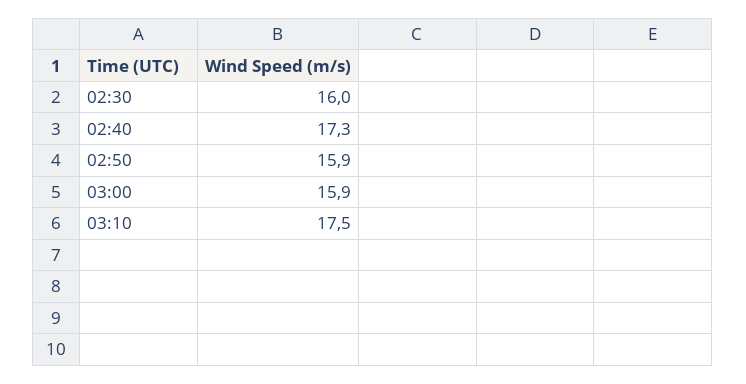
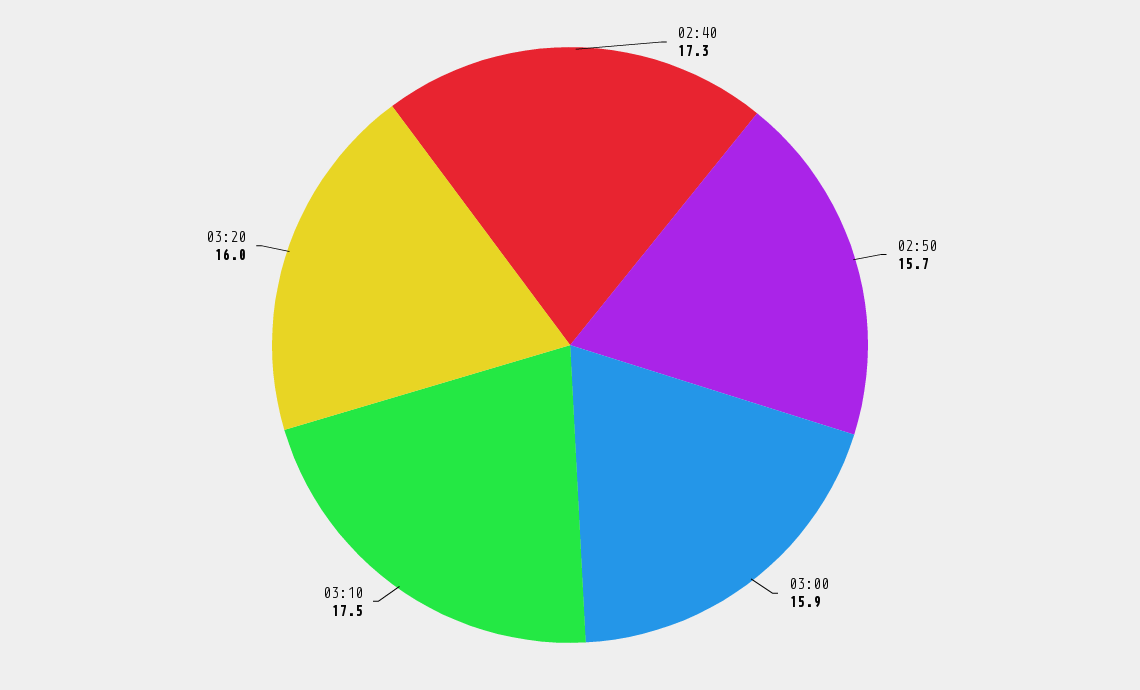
02:30: 16 -> none
02:50: 15.9 -> 15.7
03:20: none -> 16

